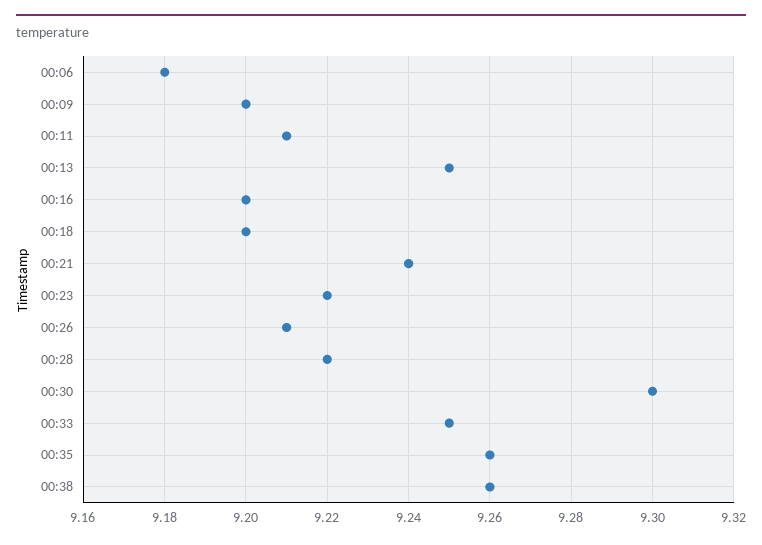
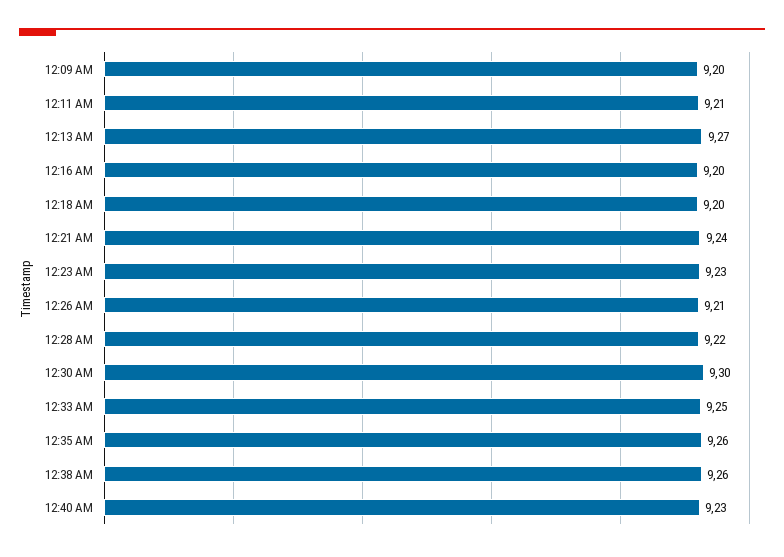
00:06: 9.18 -> none
00:13: 9.25 -> 9.27
00:23: 9.22 -> 9.23
12:40 AM: none -> 9.23

